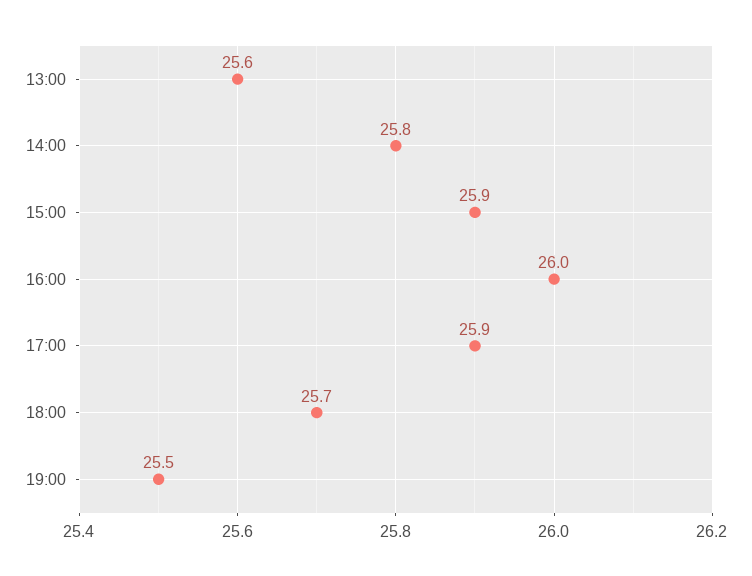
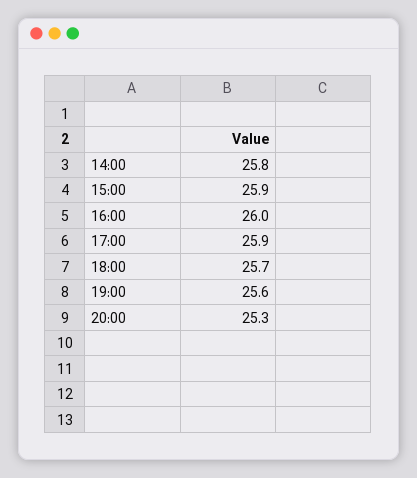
13:00: 25.6 -> none
19:00: 25.5 -> 25.6
20:00: none -> 25.3

